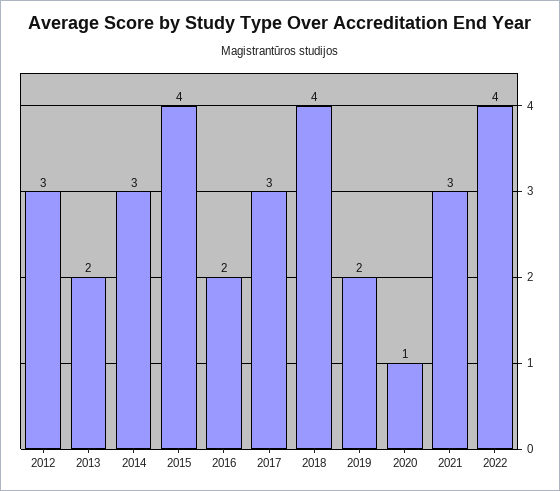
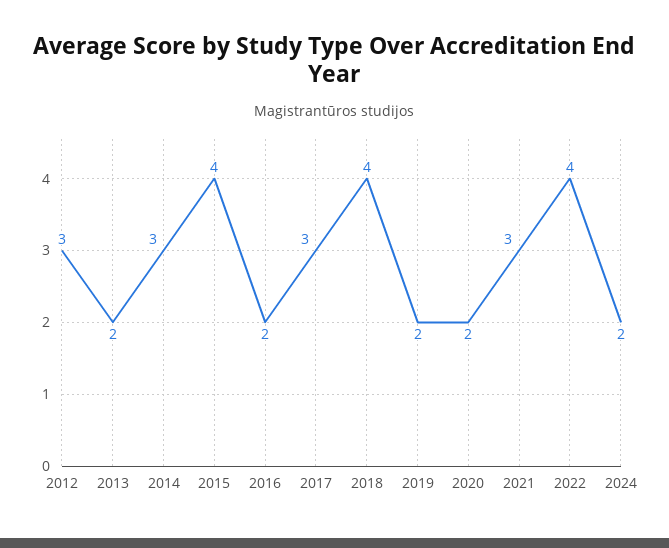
2020: 1 -> 2
2024: none -> 2

